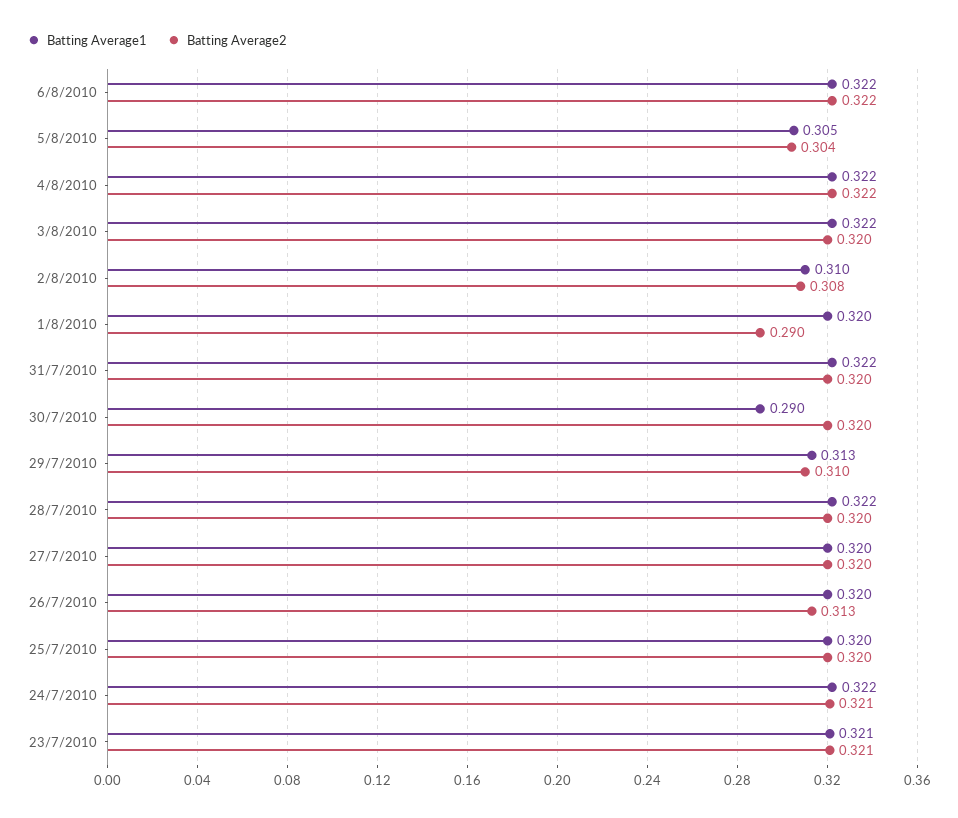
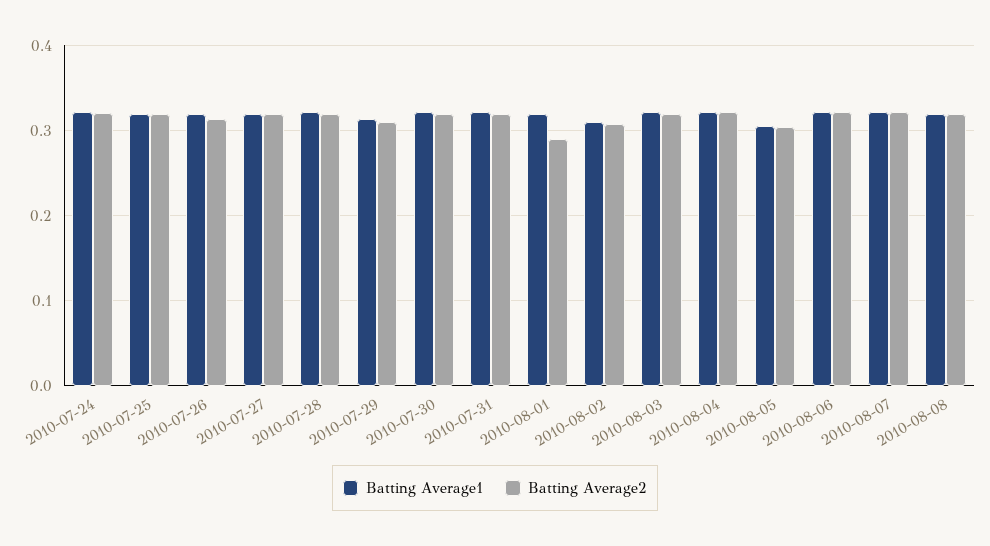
Batting Average1, 30/7/2010: 0.29 -> 0.32
Batting Average1, 23/7/2010: 0.321 -> none
Batting Average2, 23/7/2010: 0.321 -> none
Batting Average1, 2010-08-07: none -> 0.32
Batting Average2, 2010-08-07: none -> 0.32
Batting Average1, 2010-08-08: none -> 0.32
Batting Average2, 2010-08-08: none -> 0.32

